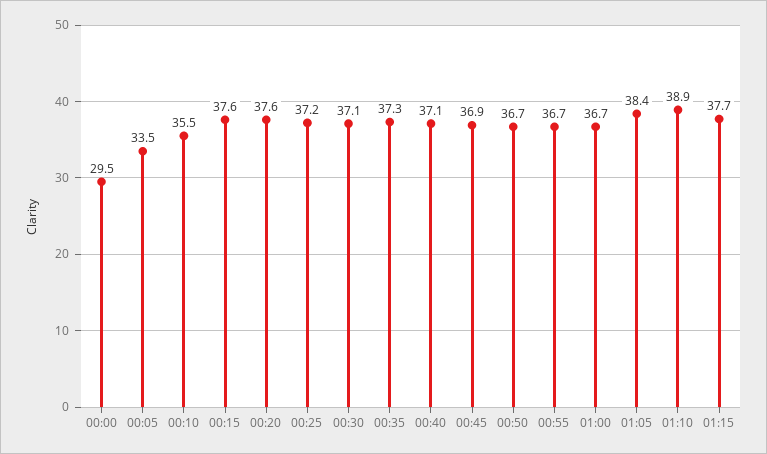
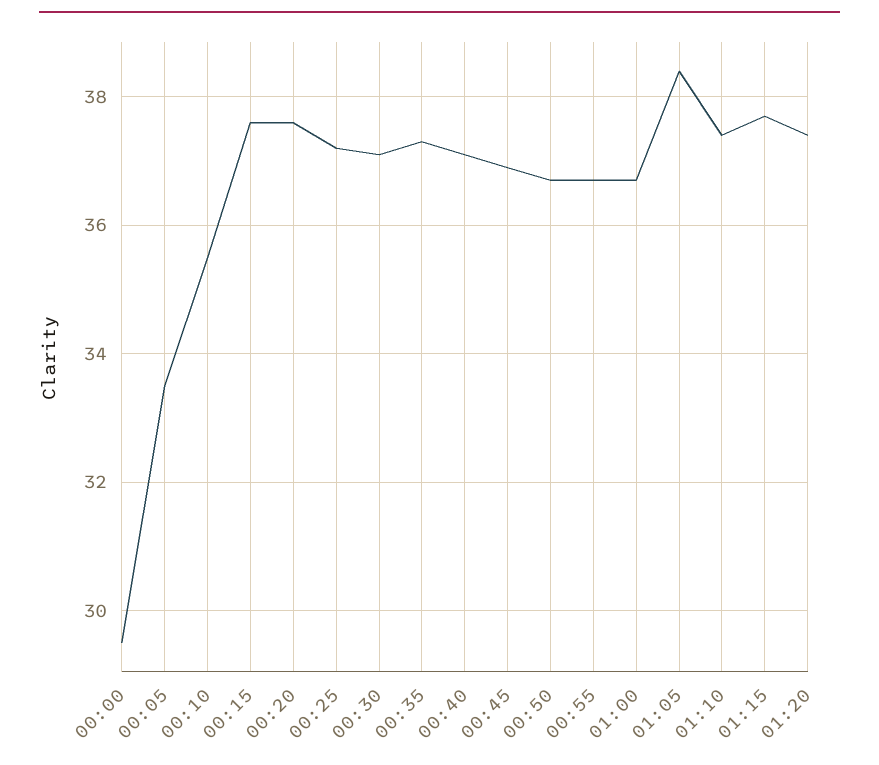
01:10: 38.9 -> 37.5
01:20: none -> 37.5

